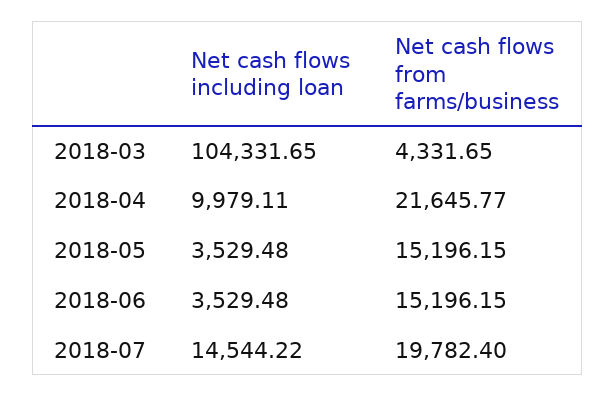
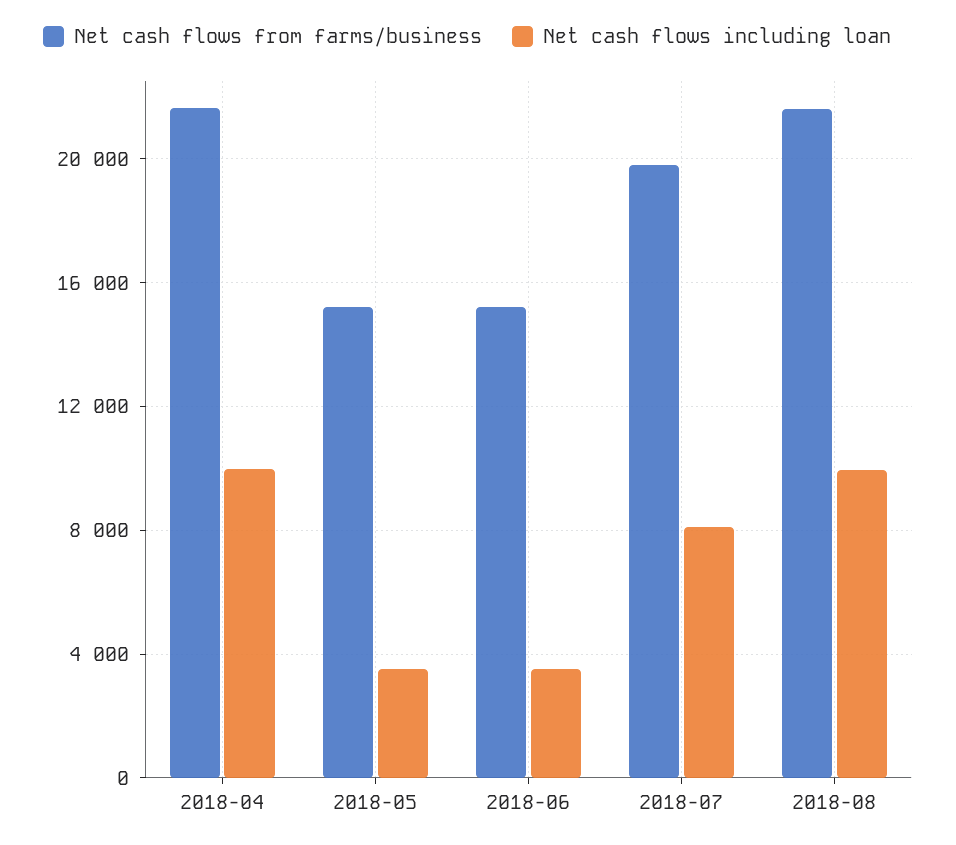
Net cash flows including loan, 2018-03: 104331.65 -> none
Net cash flows from farms/business, 2018-03: 4331.65 -> none
Net cash flows including loan, 2018-07: 14544.22 -> 8000
Net cash flows from farms/business, 2018-08: none -> 21500
Net cash flows including loan, 2018-08: none -> 10000

